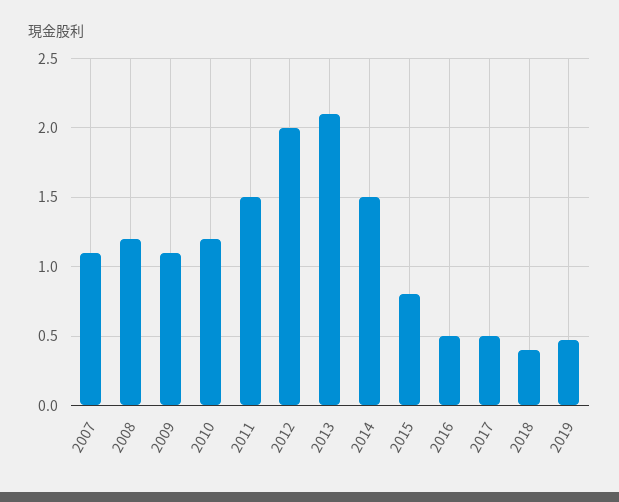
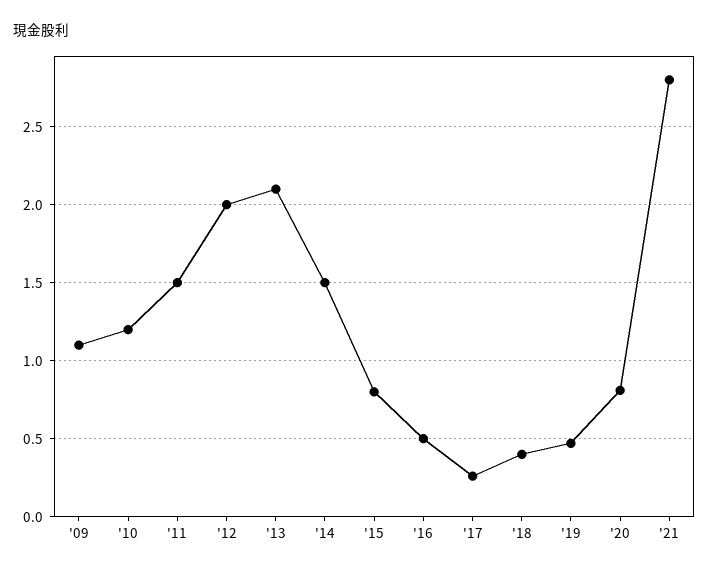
2007: 1.1 -> none
2008: 1.2 -> none
2017: 0.5 -> 0.25
'20: none -> 0.8
'21: none -> 2.8

